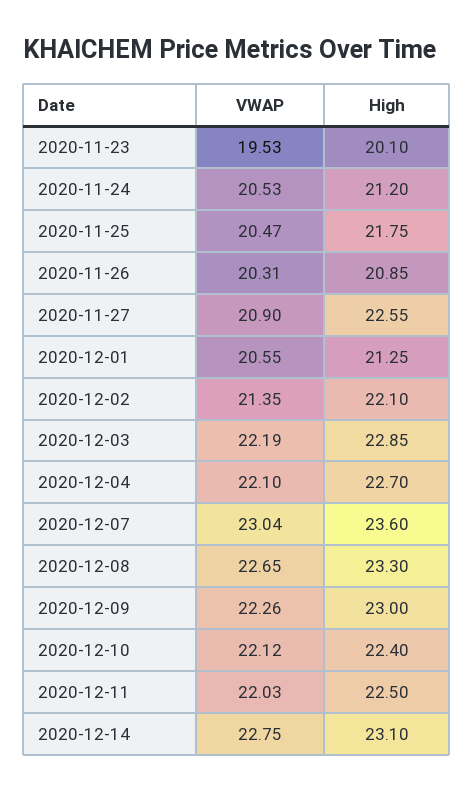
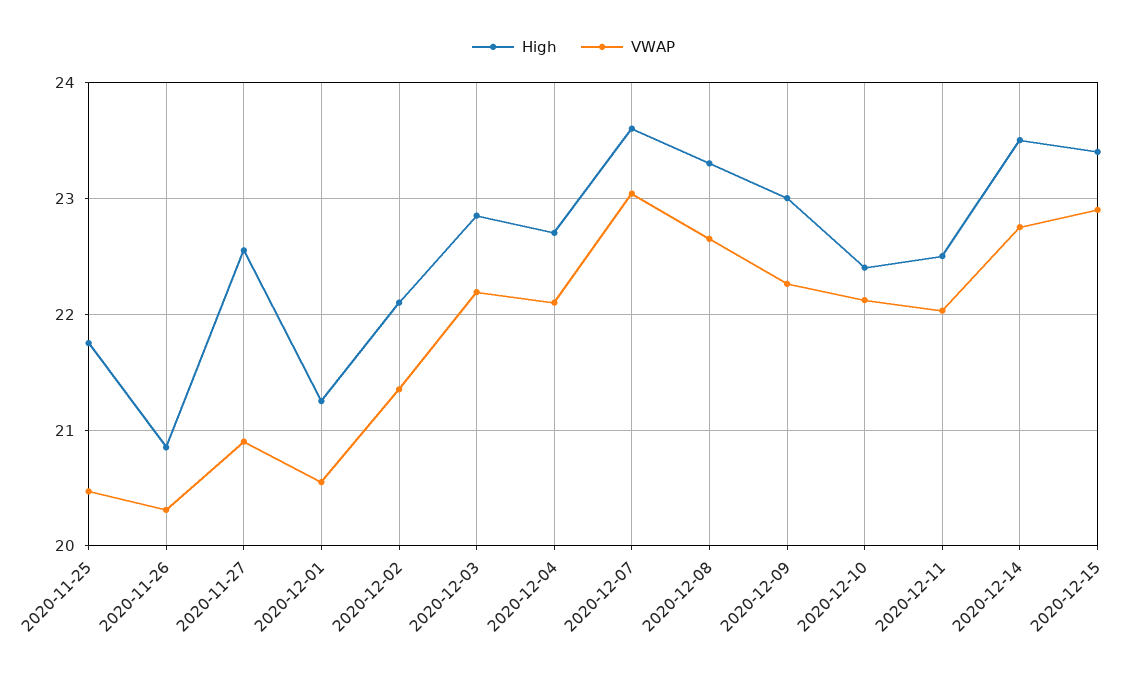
VWAP, 2020-11-23: 19.53 -> none
High, 2020-11-23: 20.1 -> none
VWAP, 2020-11-24: 20.53 -> none
High, 2020-11-24: 21.2 -> none
High, 2020-12-14: 23.1 -> 23.5
High, 2020-12-15: none -> 23.4
VWAP, 2020-12-15: none -> 22.9

